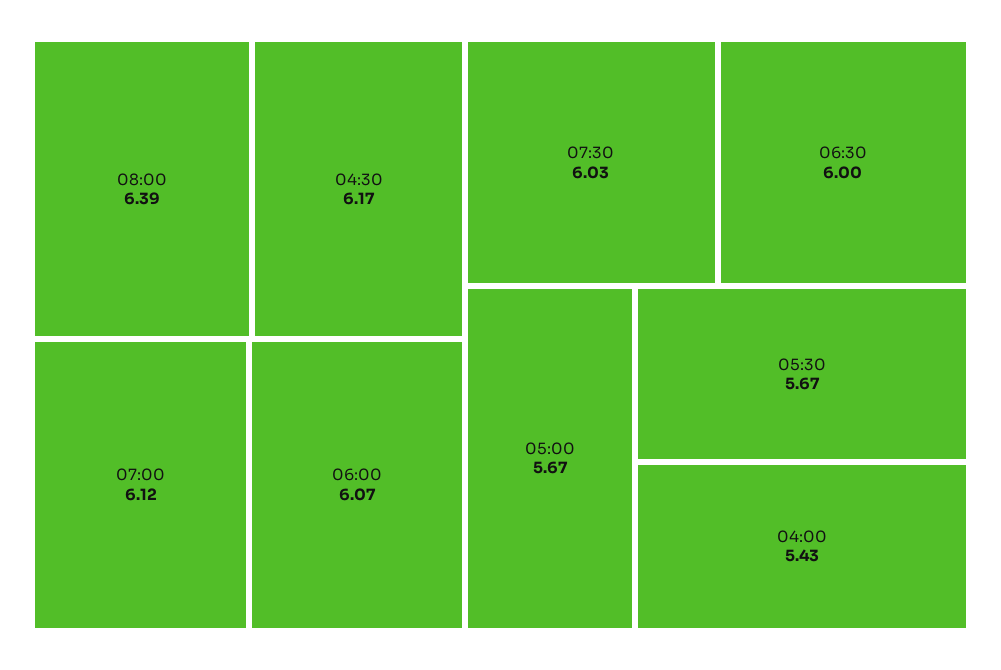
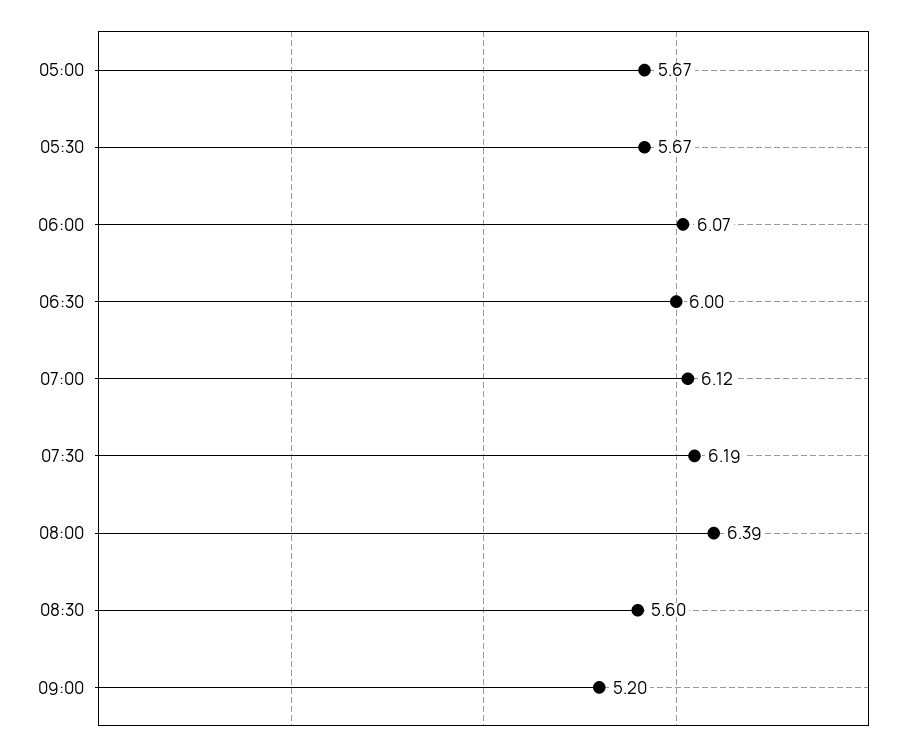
04:30: 6.17 -> none
07:30: 6.03 -> 6.19
04:00: 5.43 -> none
08:30: none -> 5.6
09:00: none -> 5.2

